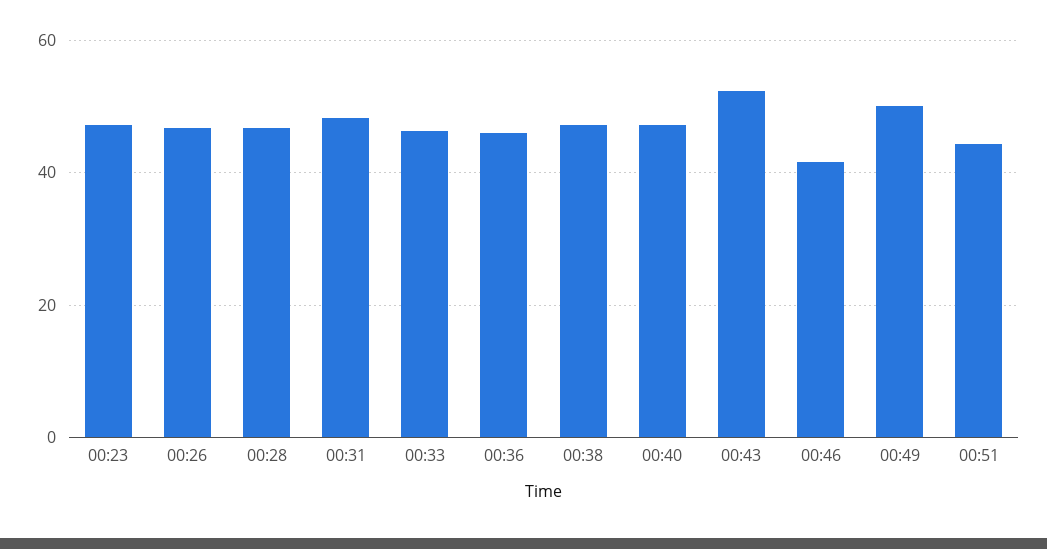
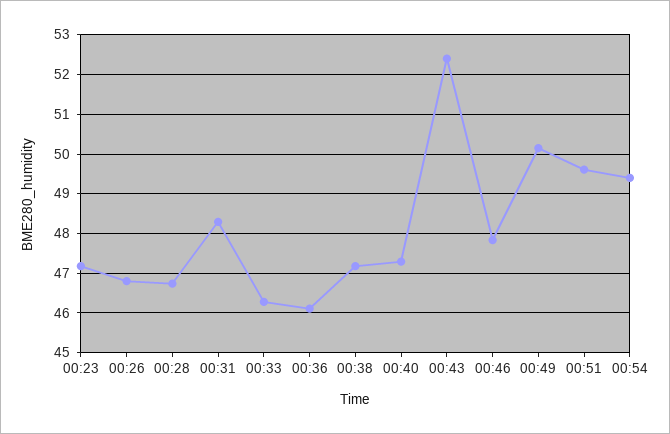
00:46: 42 -> 47.8
00:51: 44 -> 49.6
00:54: none -> 49.4

